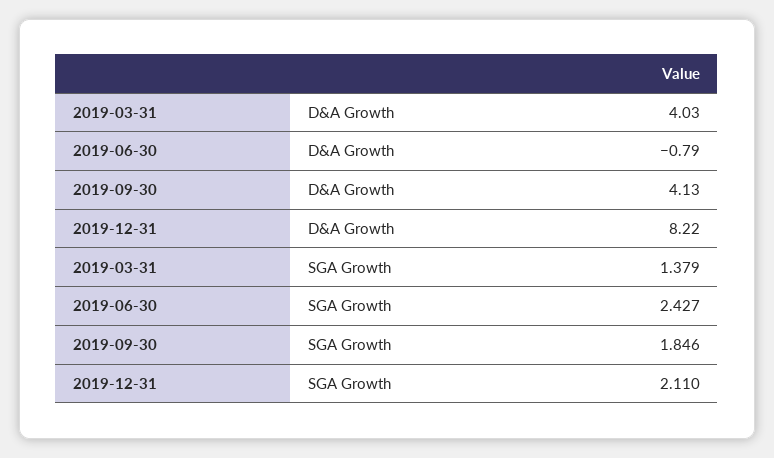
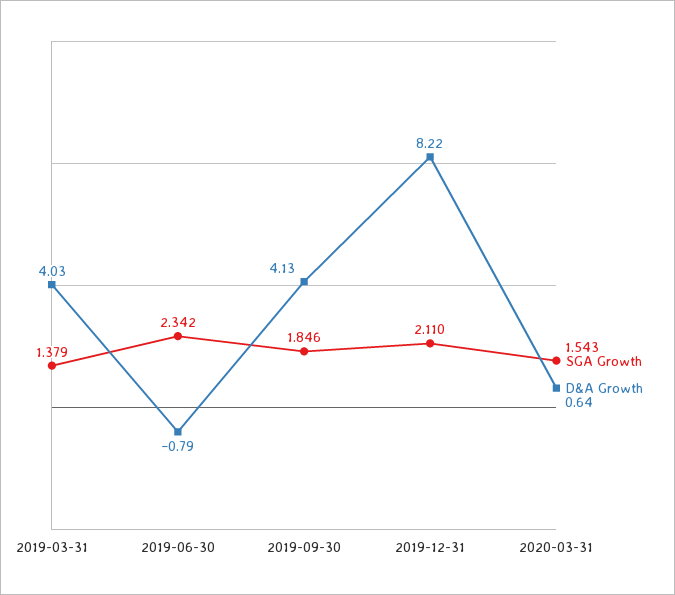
SGA Growth, 2019-06-30: 2.427 -> 2.342
SGA Growth, 2020-03-31: none -> 1.543
D&A Growth, 2020-03-31: none -> 0.64

